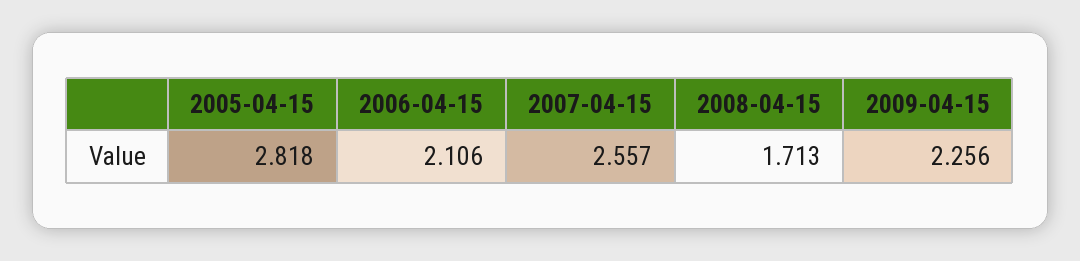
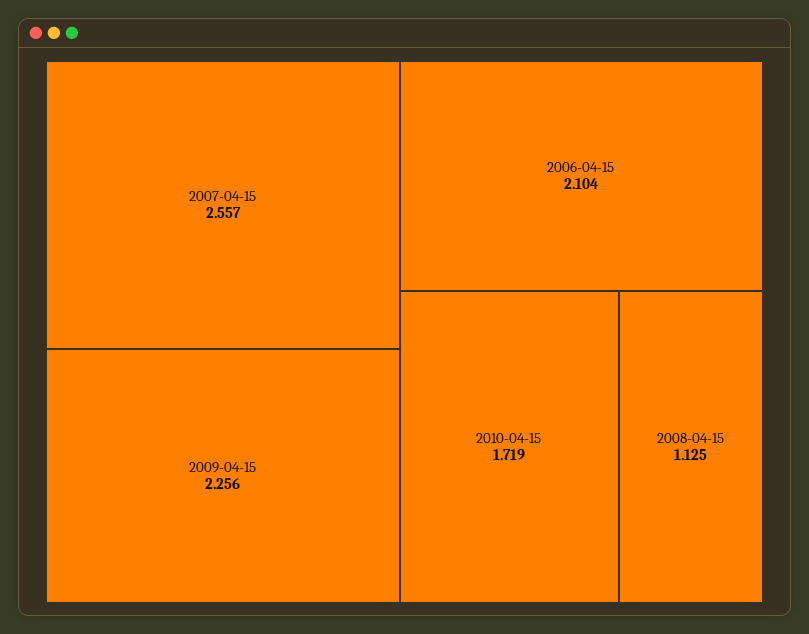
2005-04-15: 2.818 -> none
2006-04-15: 2.106 -> 2.104
2008-04-15: 1.713 -> 1.125
2010-04-15: none -> 1.719

